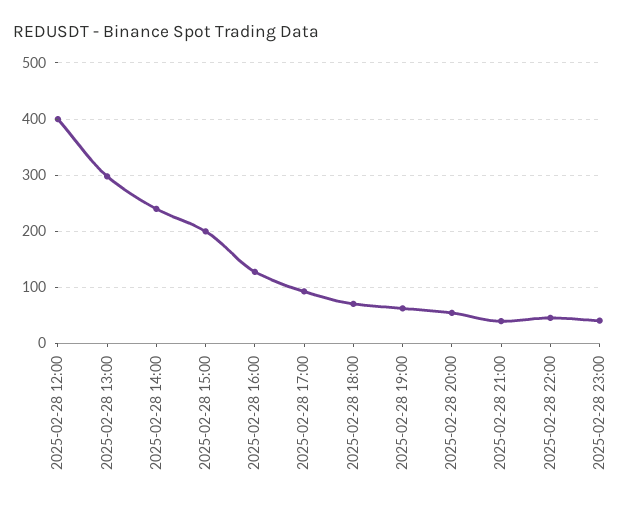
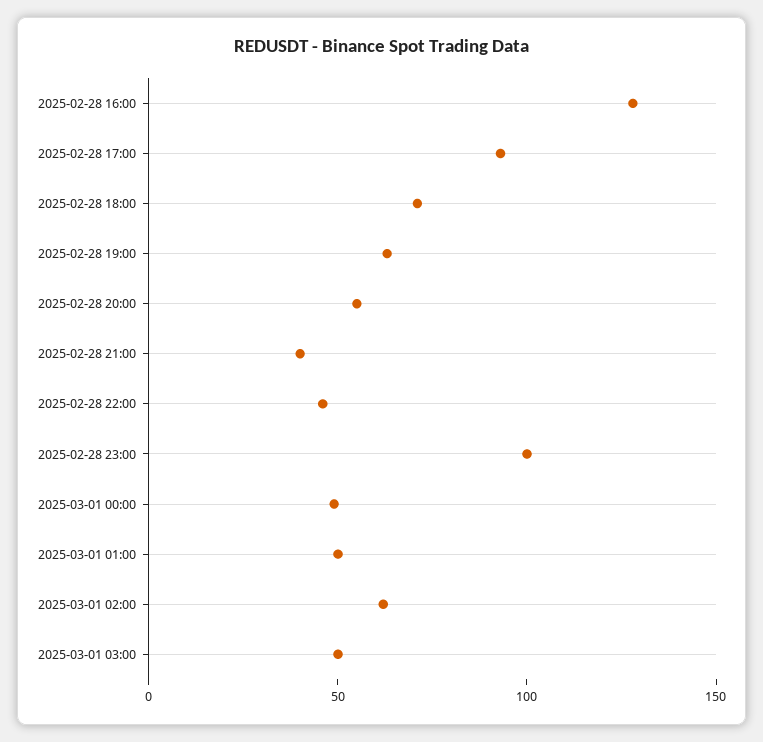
2025-02-28 12:00: 400 -> none
2025-02-28 13:00: 300 -> none
2025-02-28 14:00: 240 -> none
2025-02-28 15:00: 200 -> none
2025-02-28 23:00: 40 -> 100
2025-03-01 00:00: none -> 50
2025-03-01 01:00: none -> 50
2025-03-01 02:00: none -> 60
2025-03-01 03:00: none -> 50

